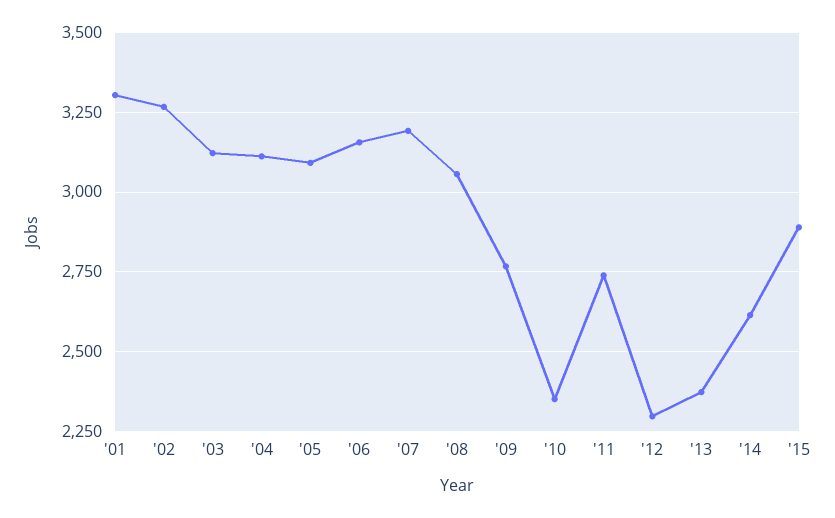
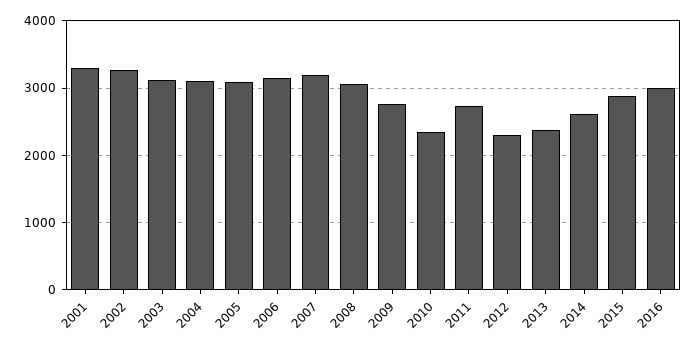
2016: none -> 3000

